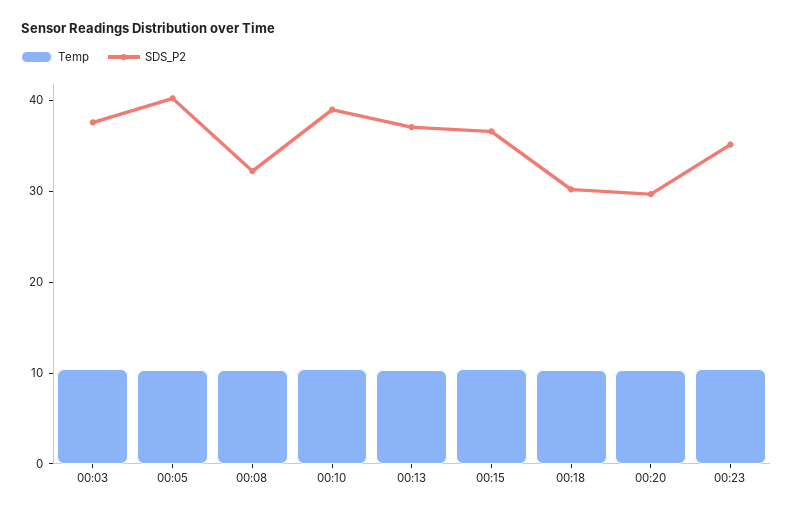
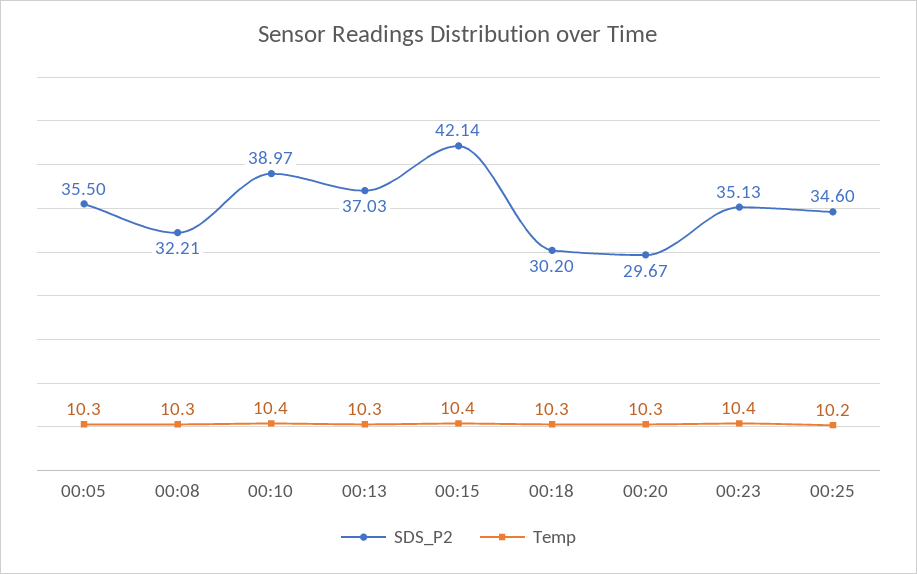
Temp, 00:03: 10 -> none
SDS_P2, 00:03: 38 -> none
SDS_P2, 00:05: 40 -> 35.5
SDS_P2, 00:15: 36 -> 42.14
SDS_P2, 00:25: none -> 34.6
Temp, 00:25: none -> 10.2

